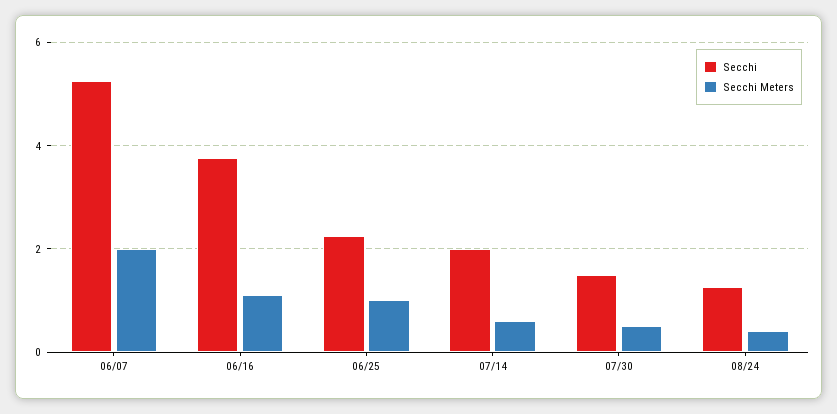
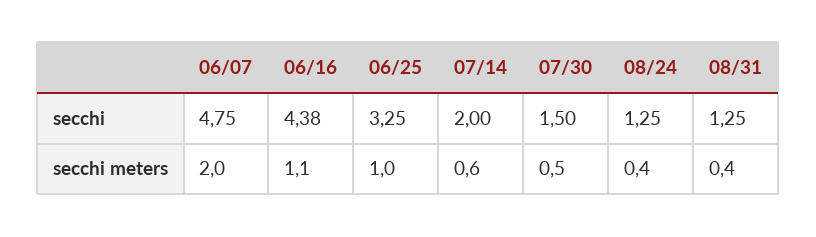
Secchi, 06/07: 5.2 -> 4.75
Secchi, 06/16: 3.8 -> 4.38
Secchi, 06/25: 2.2 -> 3.25
Secchi, 08/31: none -> 1.25
Secchi Meters, 08/31: none -> 0.4

